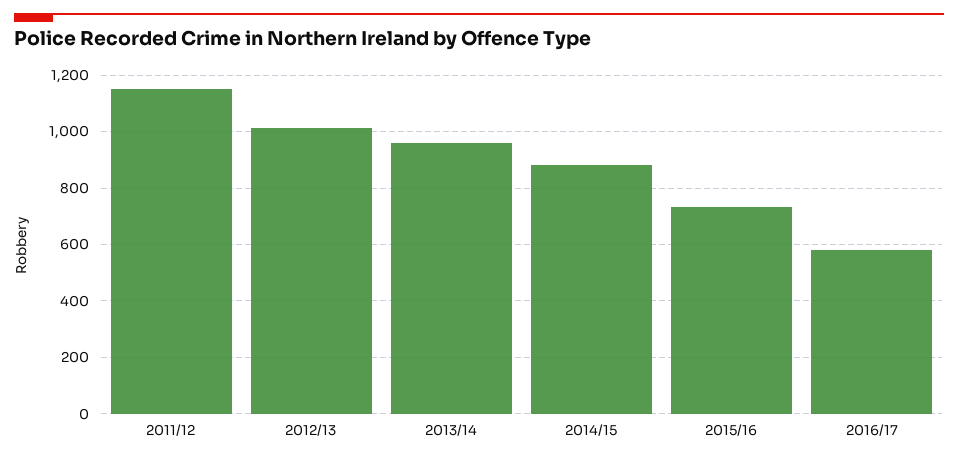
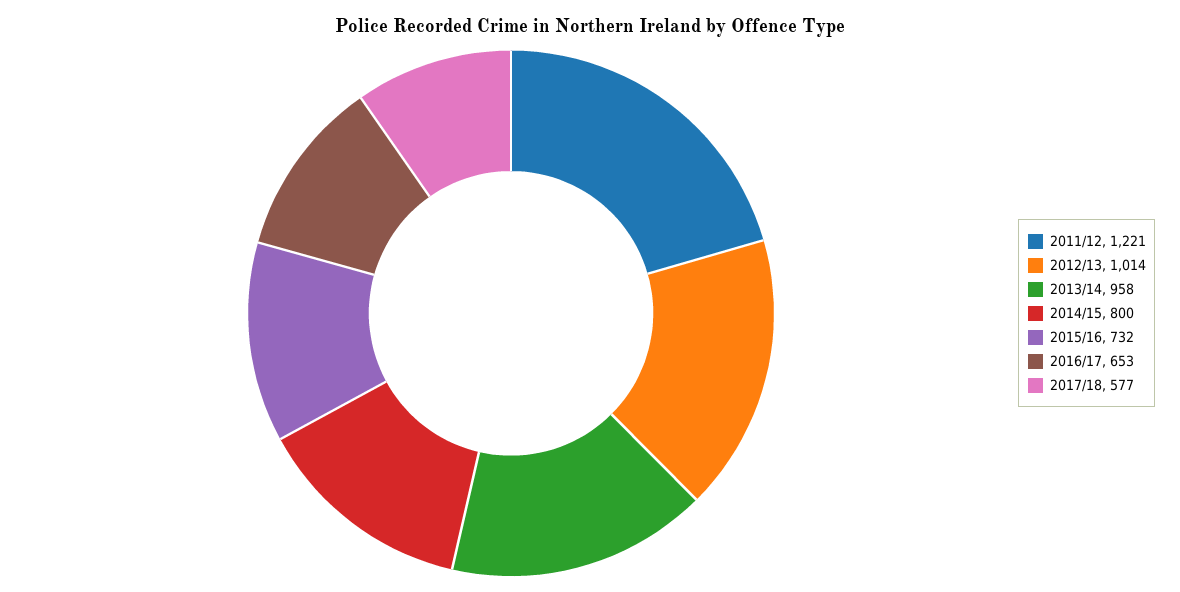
2011/12: 1150 -> 1221
2014/15: 875 -> 800
2016/17: 575 -> 653
2017/18: none -> 577

